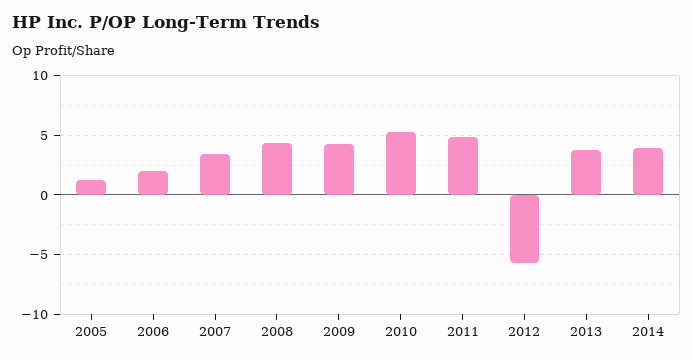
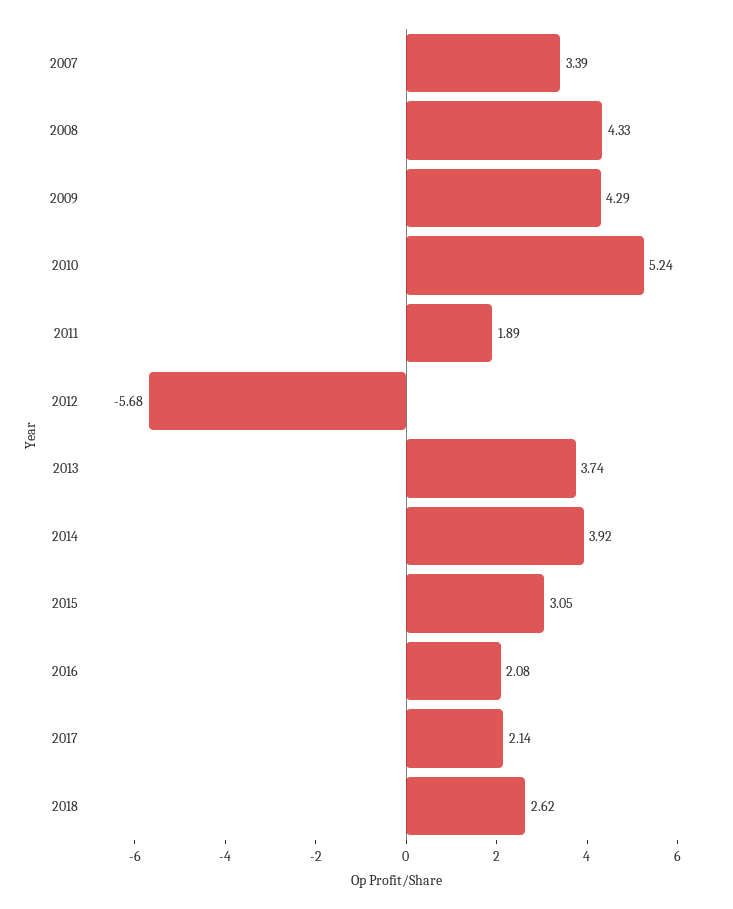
2005: 1 -> none
2006: 2 -> none
2011: 5 -> 1.89
2015: none -> 3.05
2016: none -> 2.08
2017: none -> 2.14
2018: none -> 2.62

